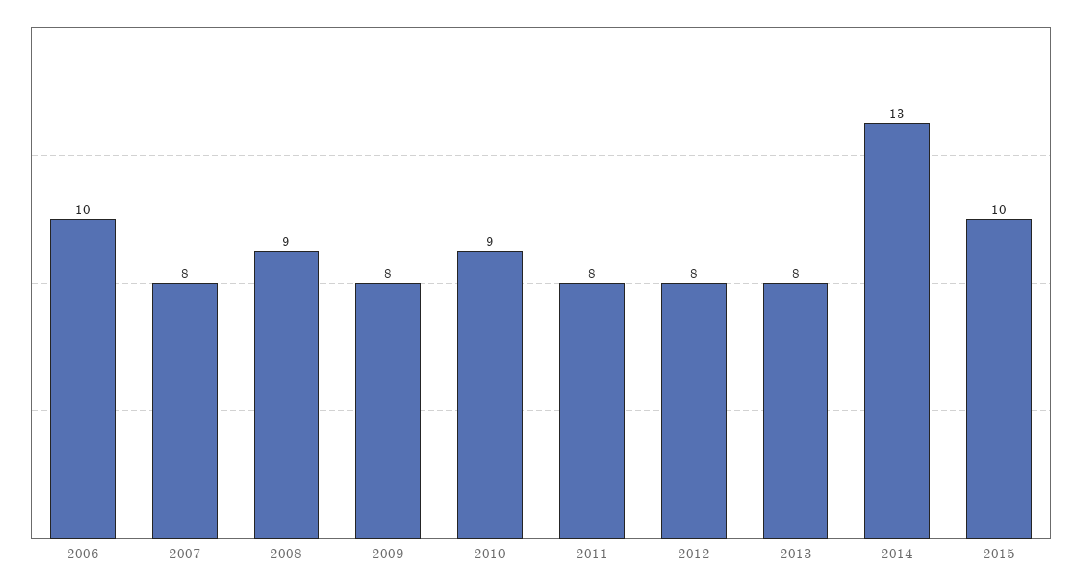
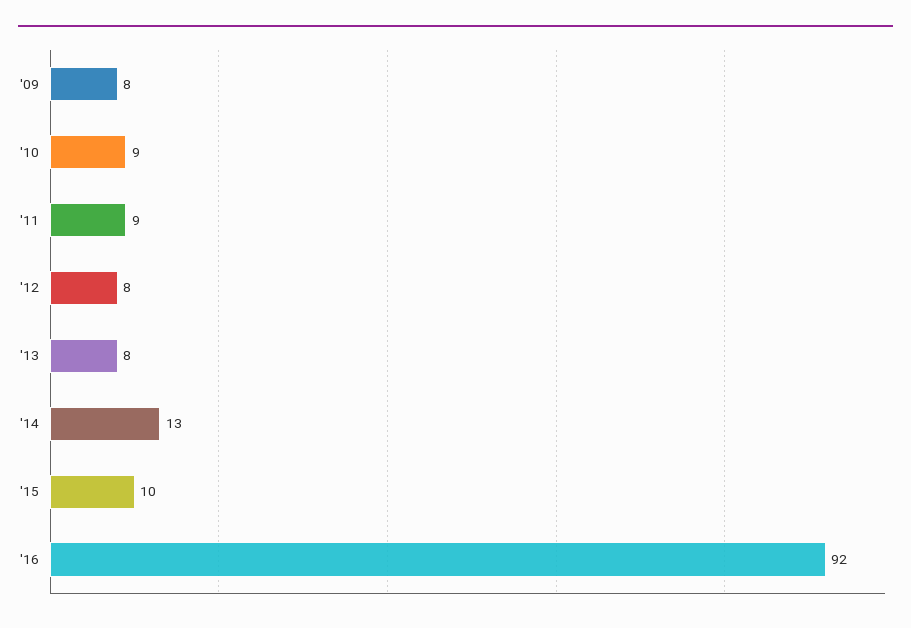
2006: 10 -> none
2007: 8 -> none
2008: 9 -> none
2011: 8 -> 9
'16: none -> 92

